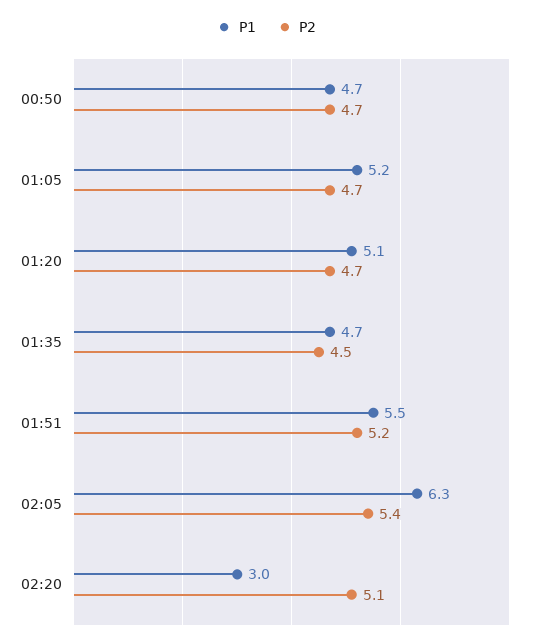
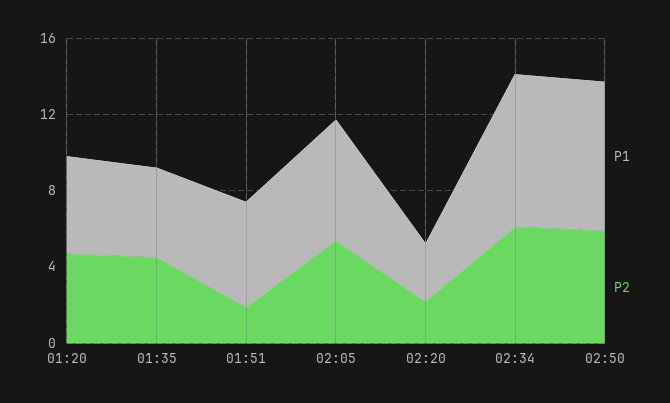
P1, 00:50: 4.7 -> none
P2, 00:50: 4.7 -> none
P1, 01:05: 5.2 -> none
P2, 01:05: 4.7 -> none
P2, 01:51: 5.2 -> 2
P2, 02:20: 5.1 -> 2
P1, 02:34: none -> 8
P2, 02:34: none -> 6
P1, 02:50: none -> 8
P2, 02:50: none -> 6

